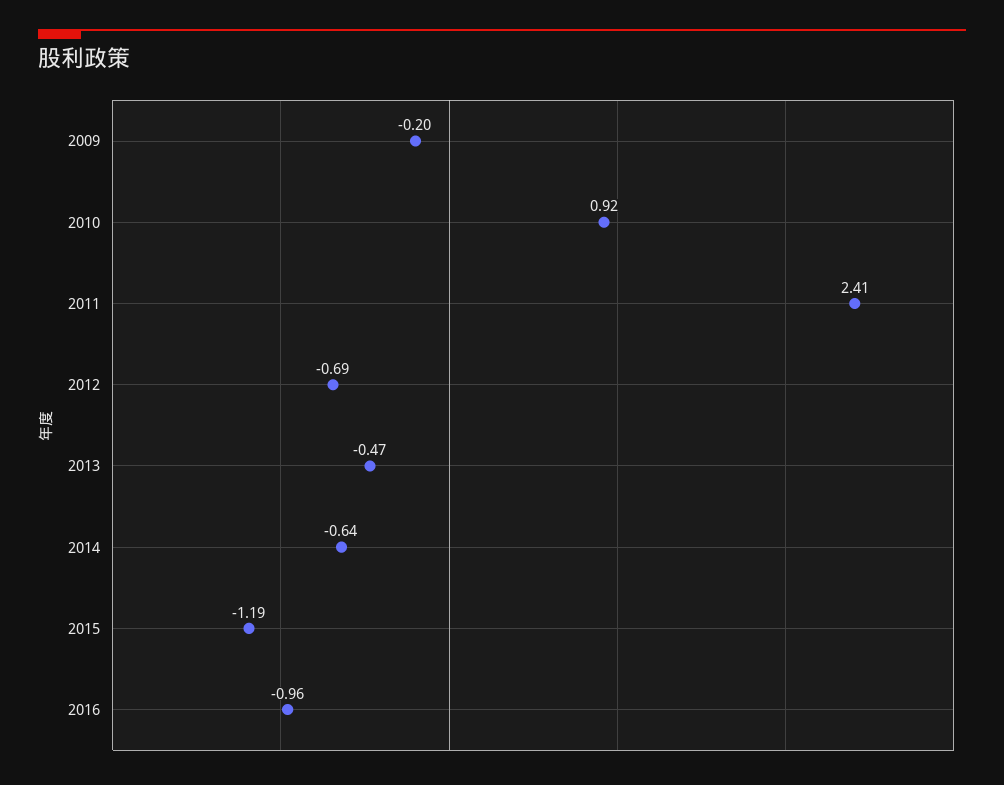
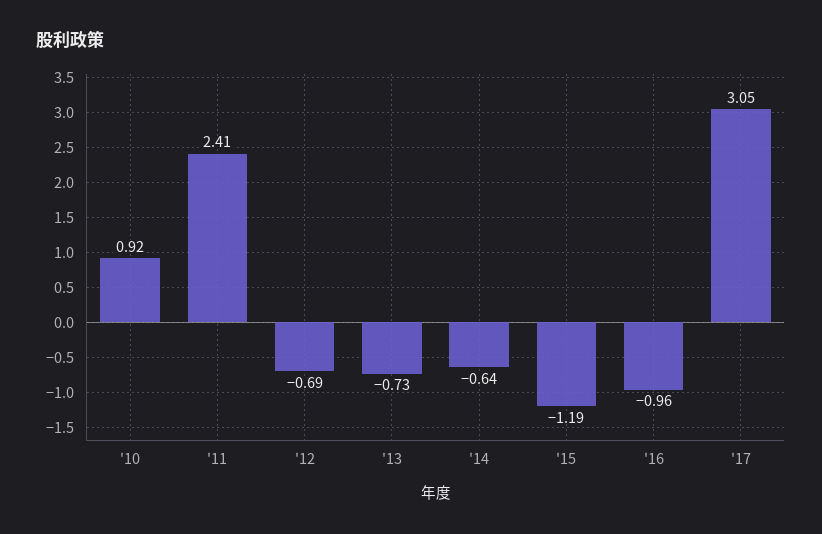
2009: -0.2 -> none
2013: -0.47 -> -0.73
'17: none -> 3.05

